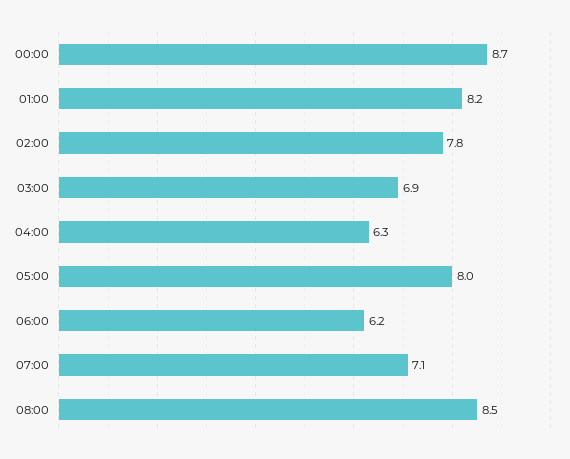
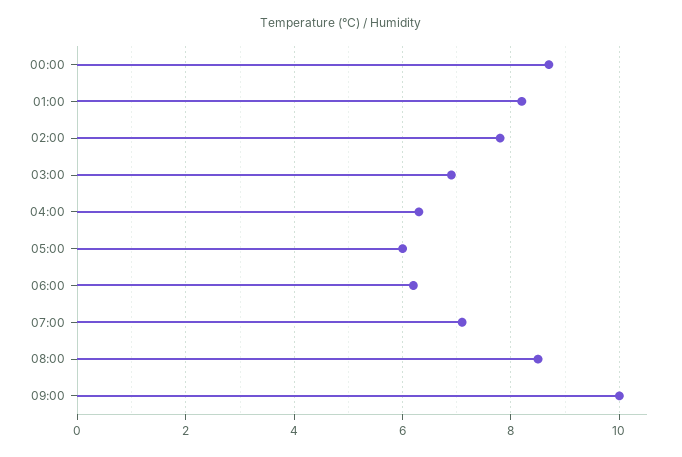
05:00: 8 -> 6
09:00: none -> 10

